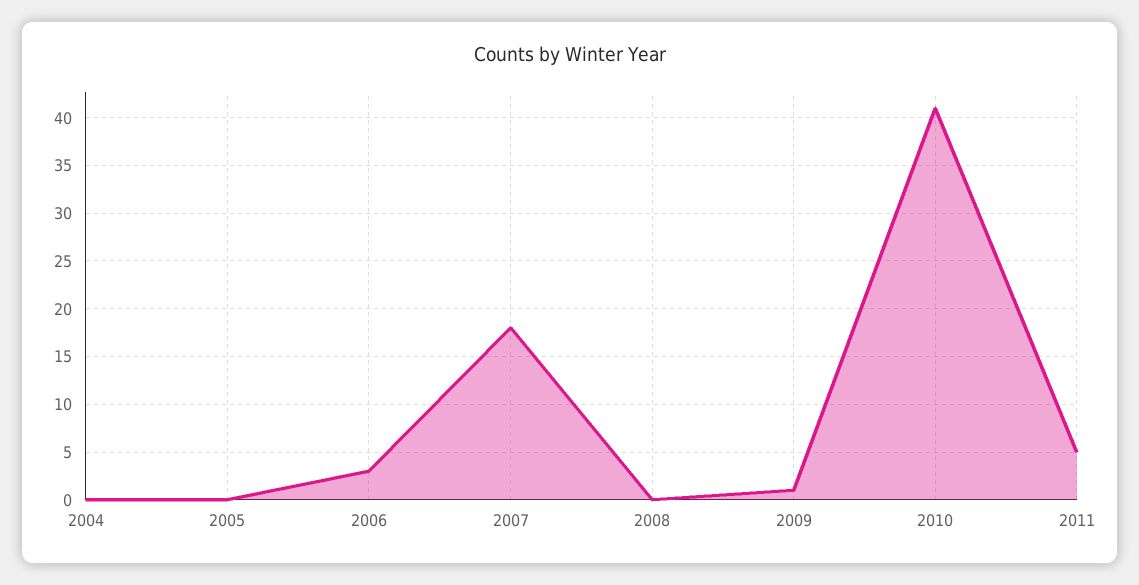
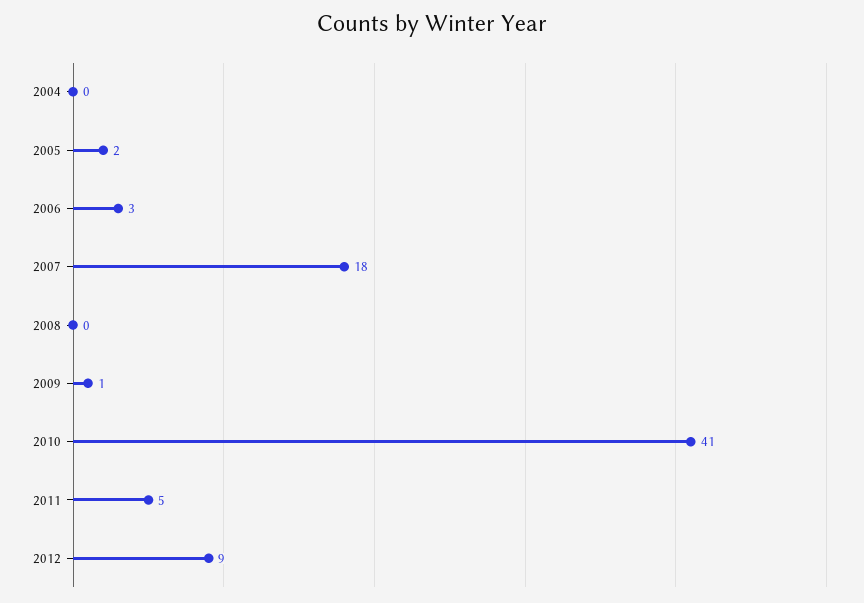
2005: 0 -> 2
2012: none -> 9

